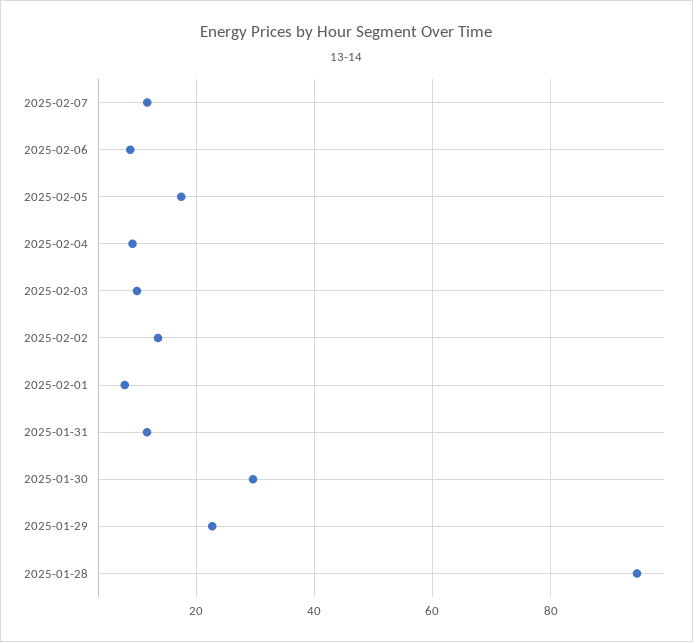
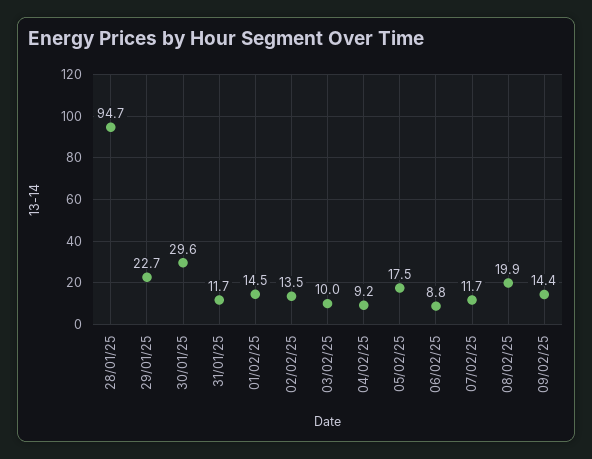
2025-02-01: 8 -> 14.5
08/02/25: none -> 19.9
09/02/25: none -> 14.4

